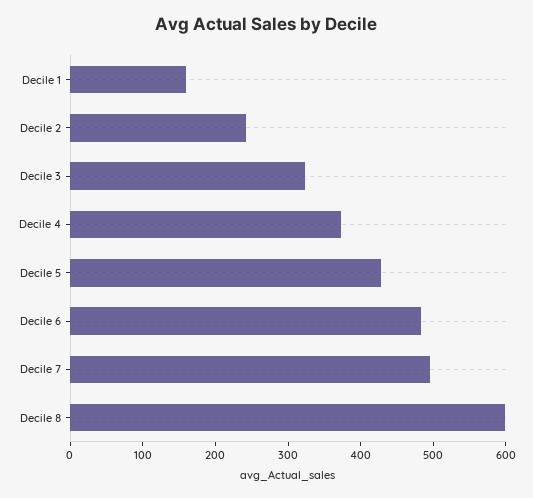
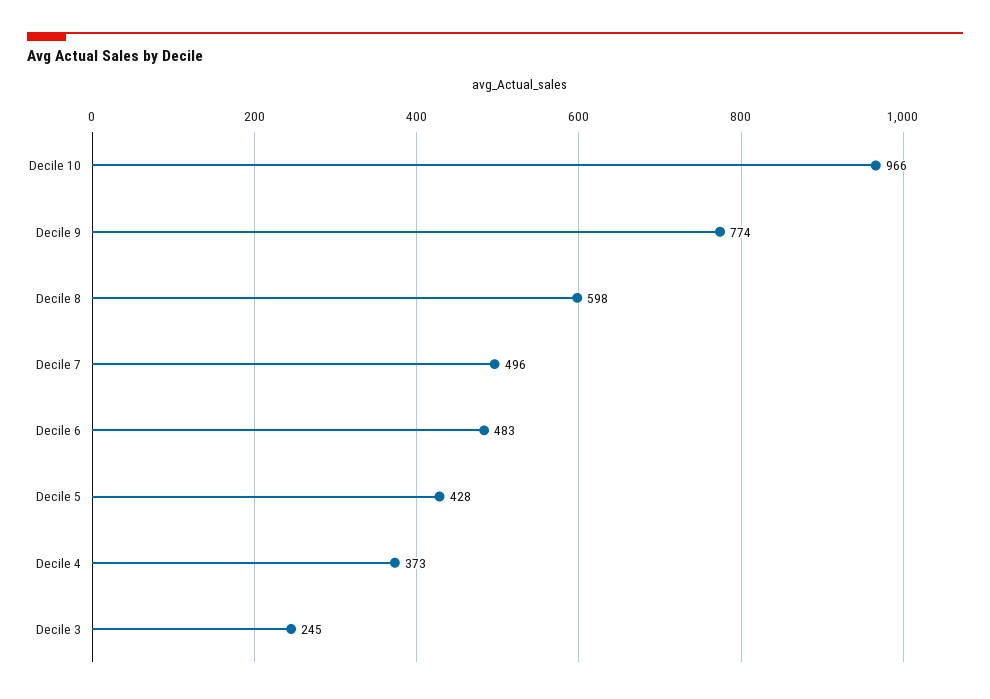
Decile 1: 160 -> none
Decile 2: 240 -> none
Decile 3: 320 -> 245
Decile 10: none -> 966
Decile 9: none -> 774

